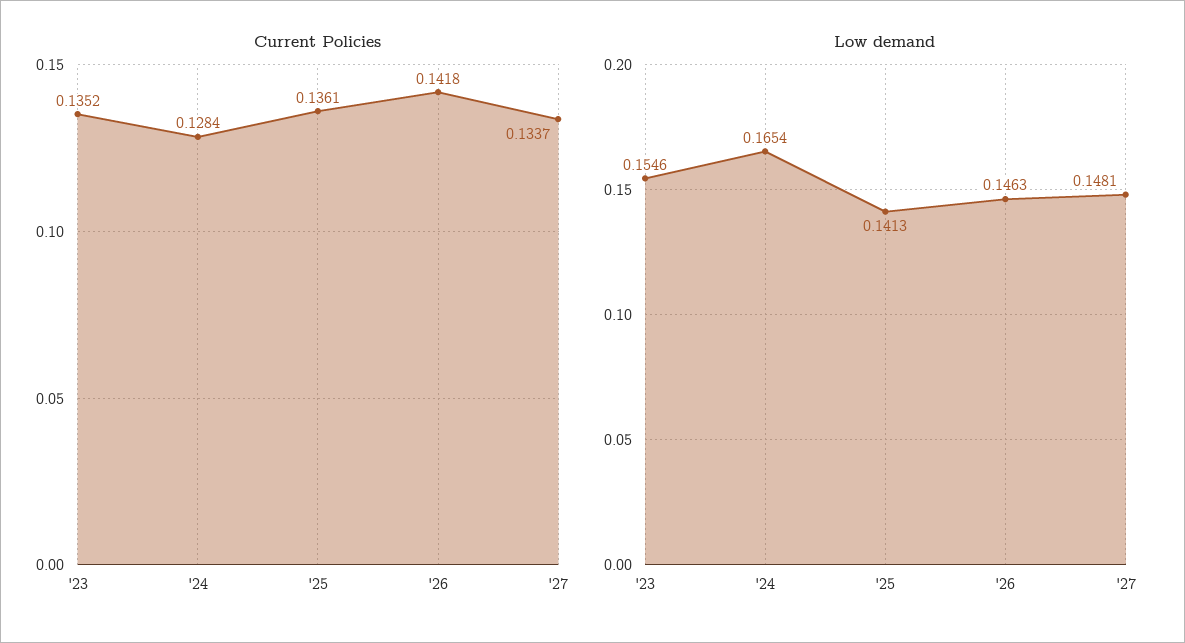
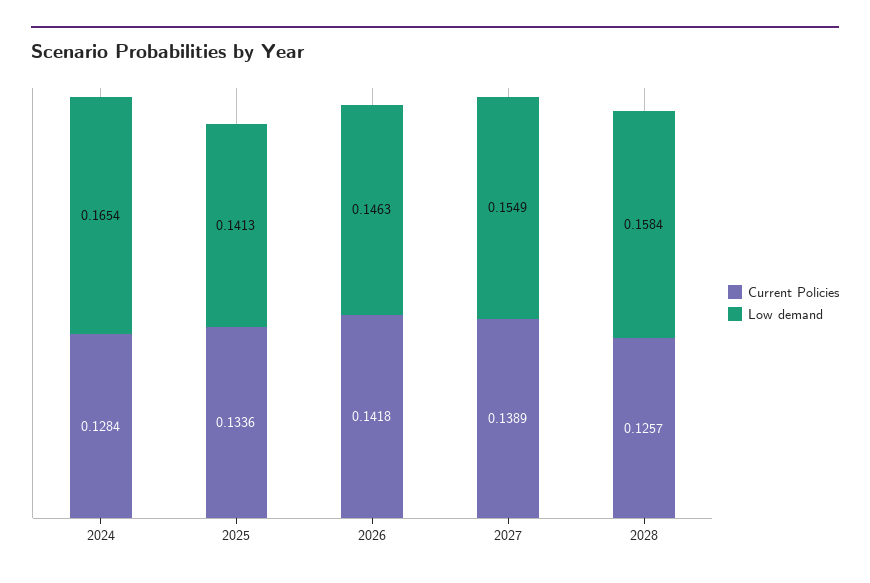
Current Policies, '23: 0.1352 -> none
Current Policies, '25: 0.1361 -> 0.1336
Current Policies, '27: 0.1337 -> 0.1389
Low demand, '23: 0.1546 -> none
Low demand, '27: 0.1481 -> 0.1549
Current Policies, 2028: none -> 0.1257
Low demand, 2028: none -> 0.1584

